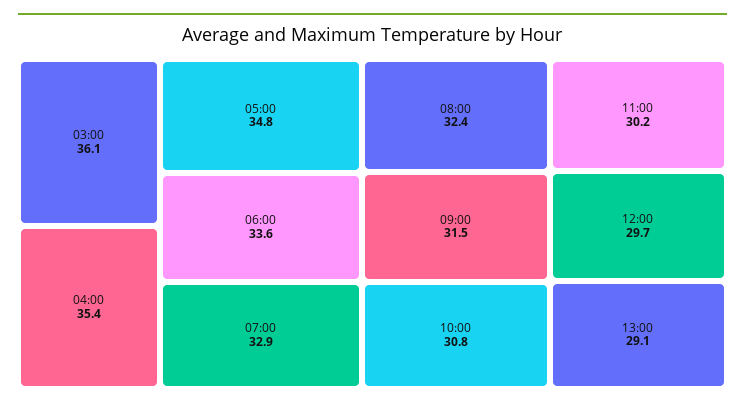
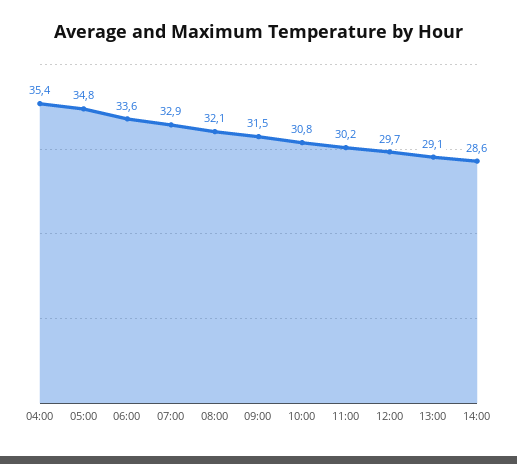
03:00: 36.1 -> none
08:00: 32.4 -> 32.1
14:00: none -> 28.6

